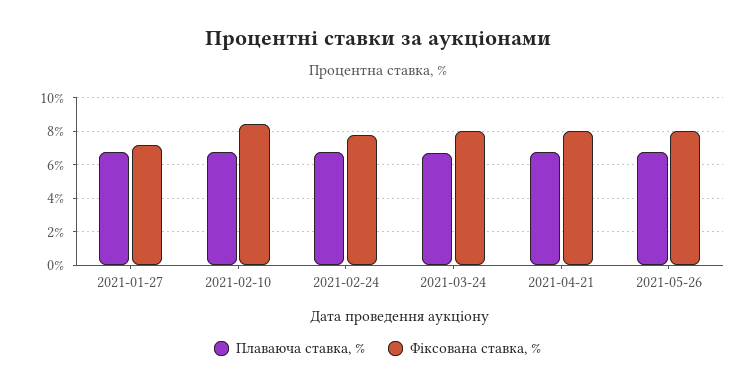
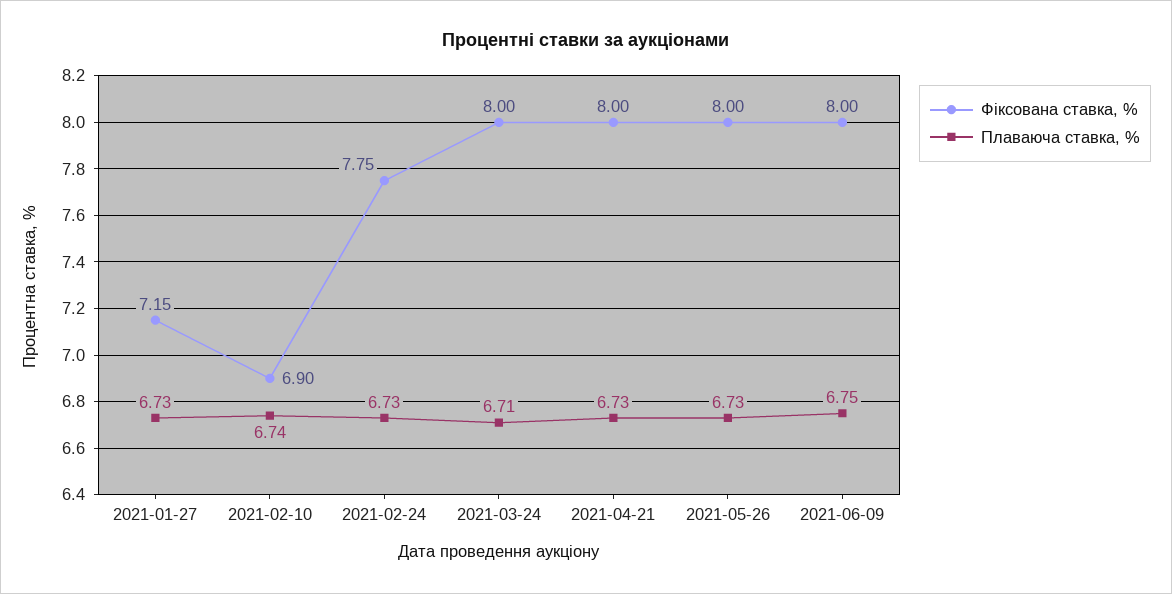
Фіксована ставка, %, 2021-02-10: 8.5 -> 6.9
Фіксована ставка, %, 2021-06-09: none -> 8
Плаваюча ставка, %, 2021-06-09: none -> 6.75

